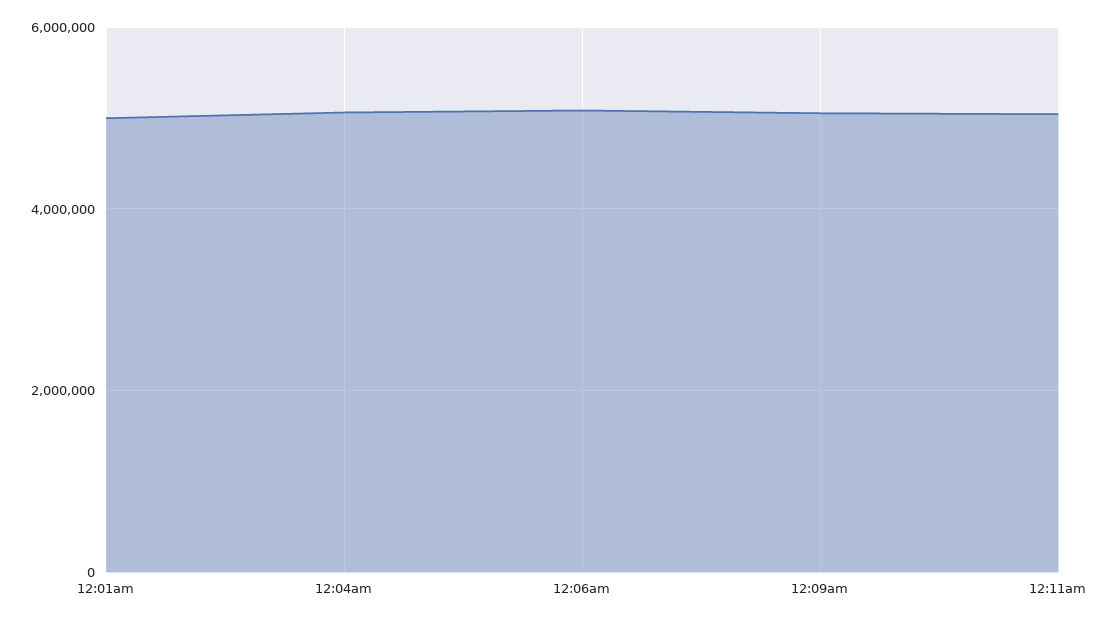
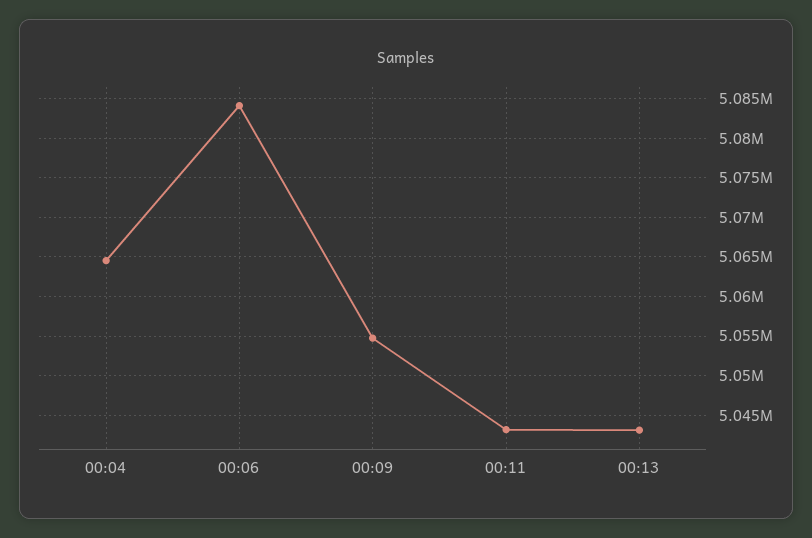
12:01am: 5000000 -> none
00:13: none -> 5043000

